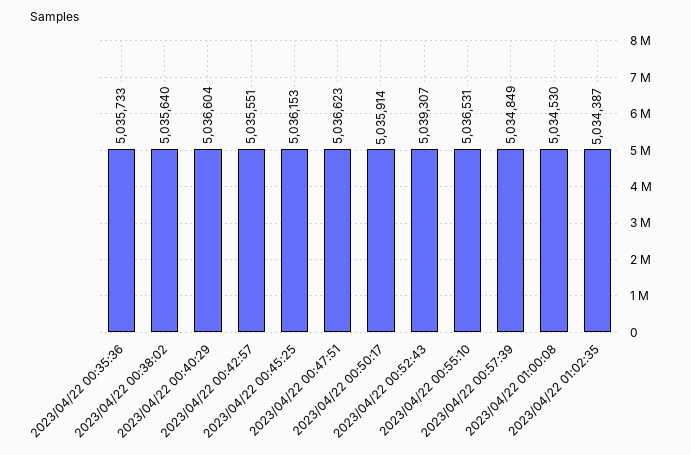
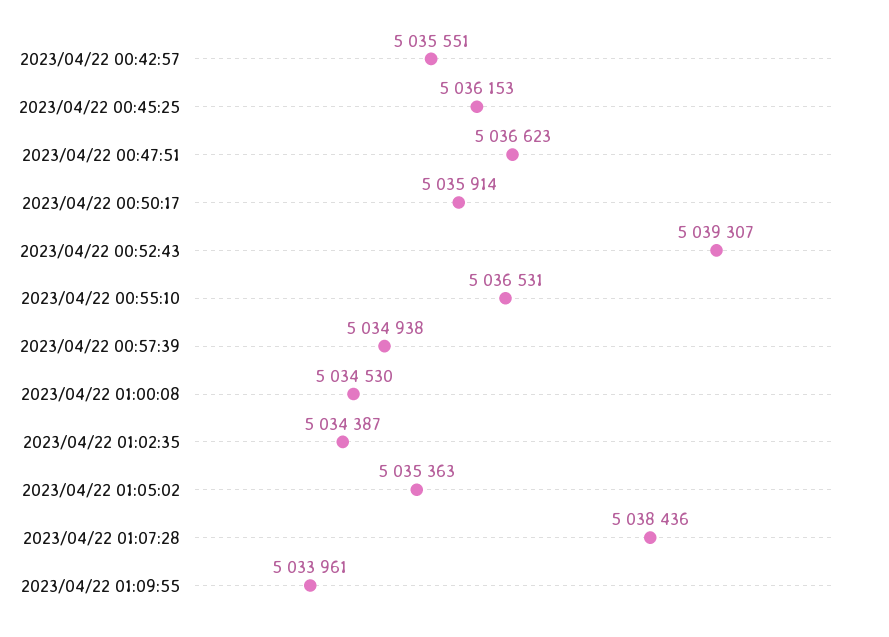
2023/04/22 00:35:36: 5035733 -> none
2023/04/22 00:38:02: 5035640 -> none
2023/04/22 00:40:29: 5036604 -> none
2023/04/22 00:57:39: 5034849 -> 5034938
2023/04/22 01:05:02: none -> 5035363
2023/04/22 01:07:28: none -> 5038436
2023/04/22 01:09:55: none -> 5033961

